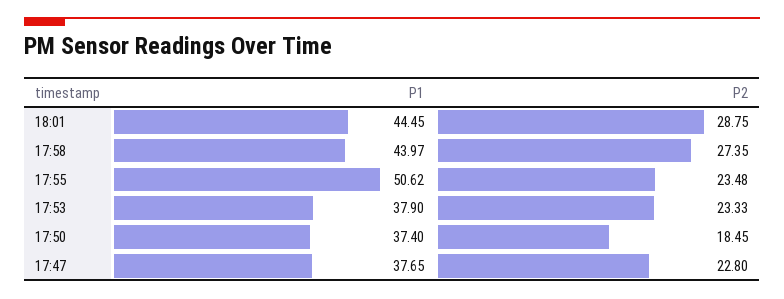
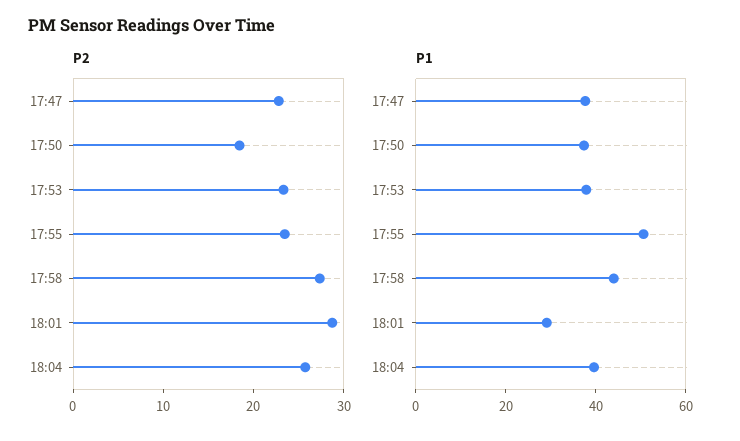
P1, 18:01: 44.45 -> 30
P2, 18:04: none -> 26
P1, 18:04: none -> 40

